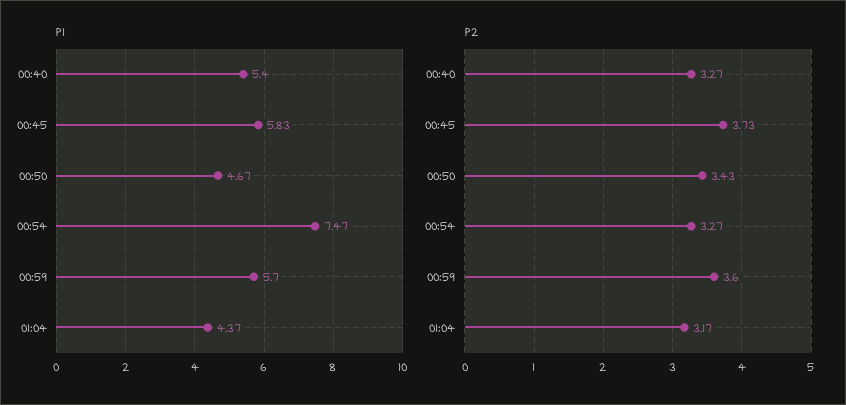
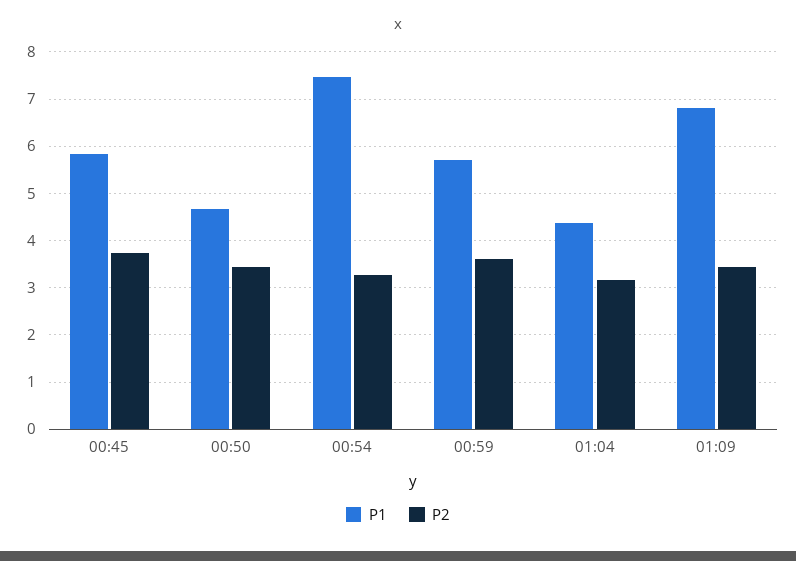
P1, 00:40: 5.4 -> none
P2, 00:40: 3.27 -> none
P1, 01:09: none -> 6.8
P2, 01:09: none -> 3.4

